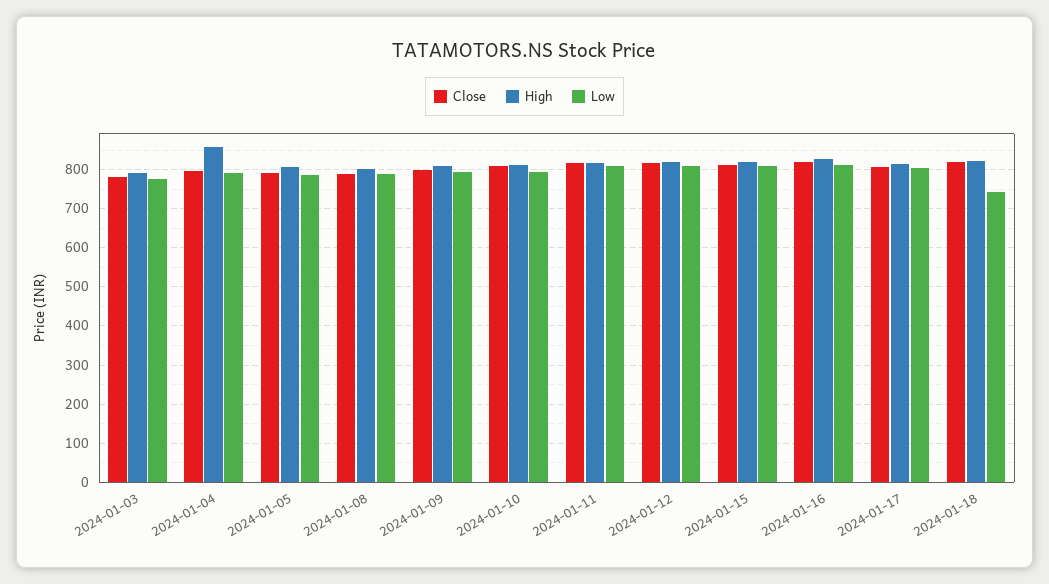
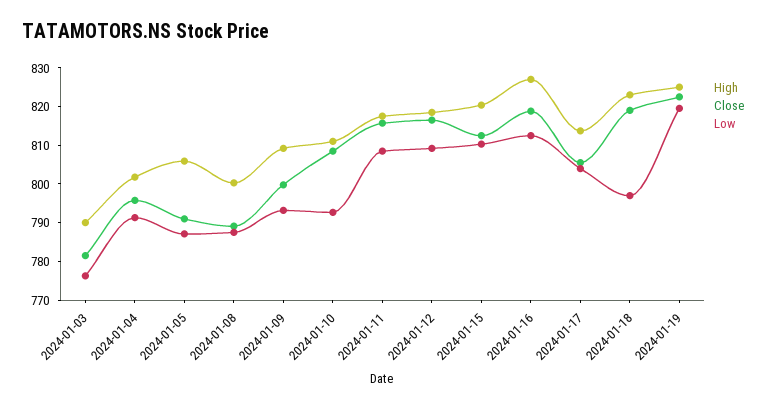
High, 2024-01-04: 860 -> 802.5
Low, 2024-01-18: 740 -> 797.5
High, 2024-01-19: none -> 825
Close, 2024-01-19: none -> 822.5
Low, 2024-01-19: none -> 820

